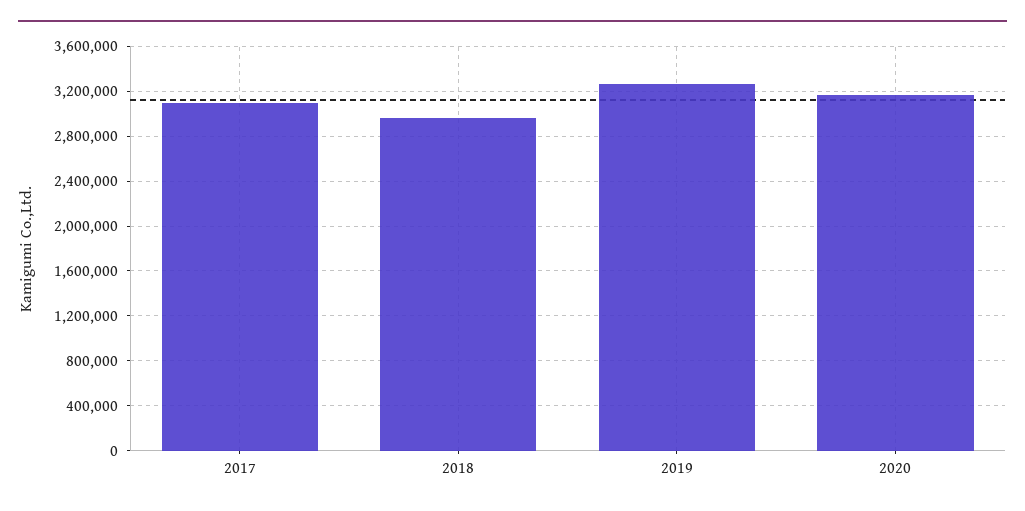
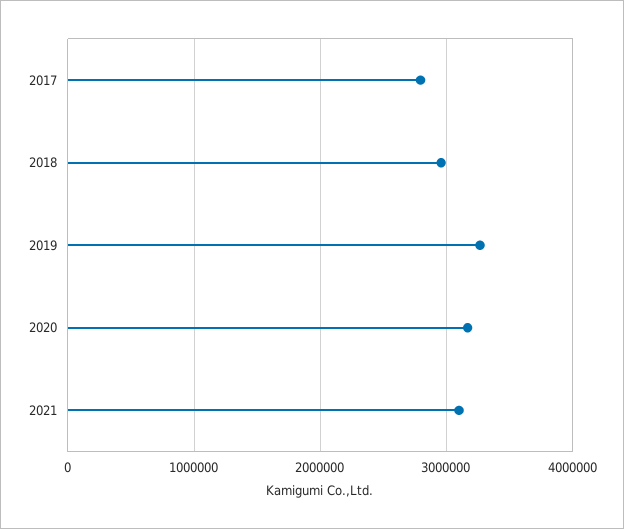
2017: 3100000 -> 2800000
2021: none -> 3100000

